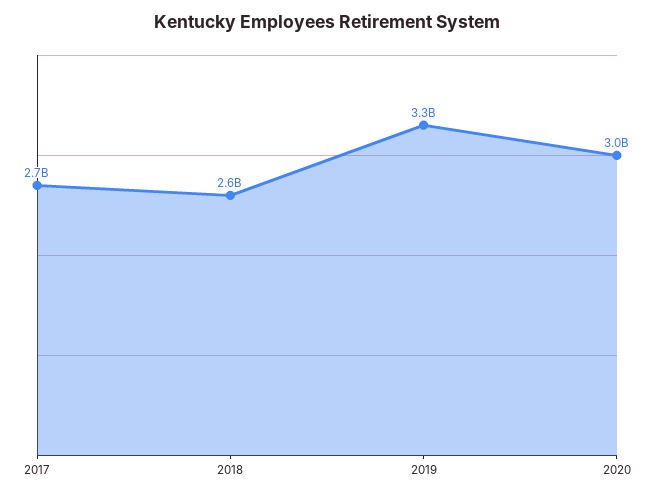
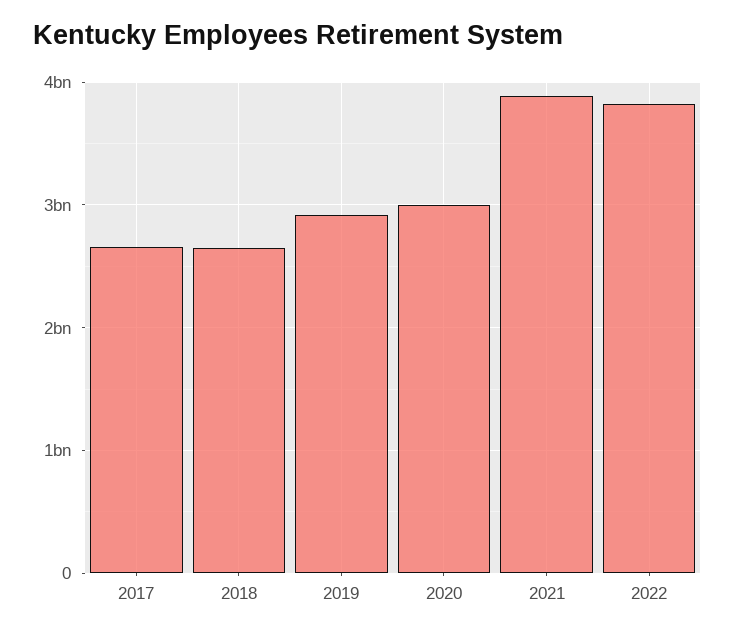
2019: 3300000000 -> 2900000000
2021: none -> 3900000000
2022: none -> 3800000000

